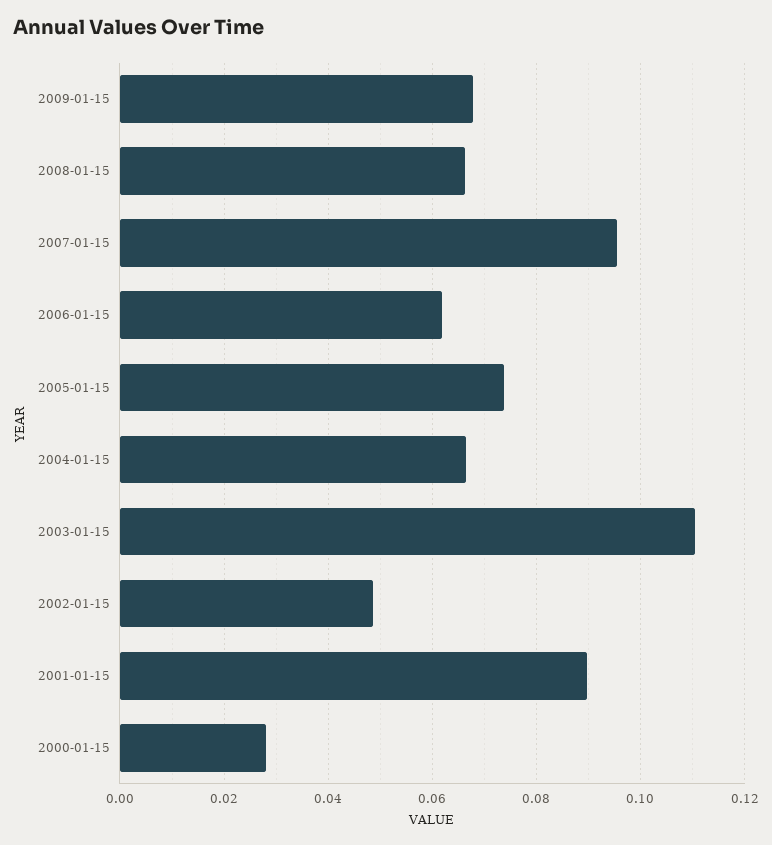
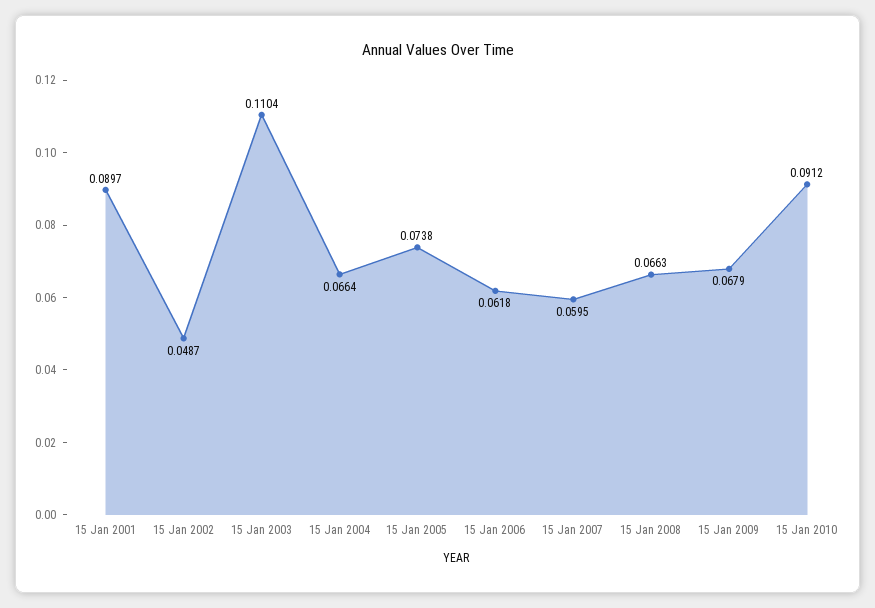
2007-01-15: 0.096 -> 0.0595
2000-01-15: 0.028 -> none
15 Jan 2010: none -> 0.0912

